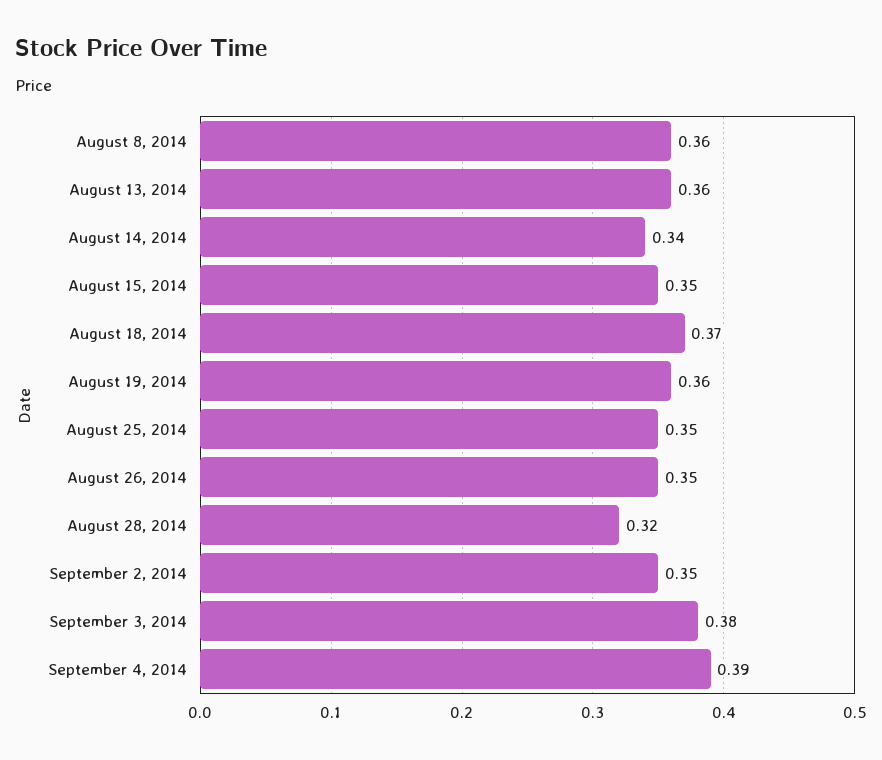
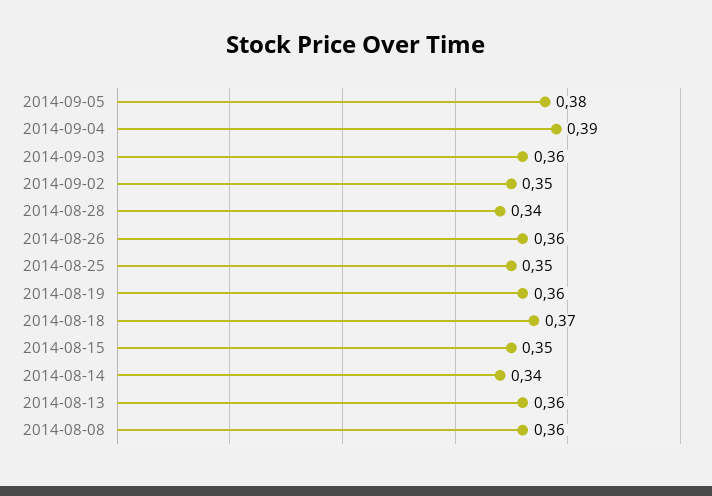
August 26, 2014: 0.35 -> 0.36
August 28, 2014: 0.32 -> 0.34
September 3, 2014: 0.38 -> 0.36
2014-09-05: none -> 0.38

